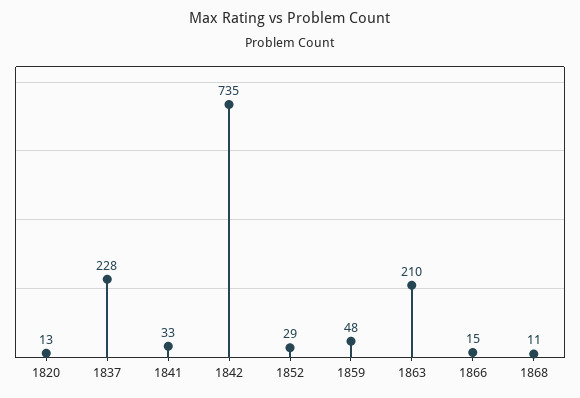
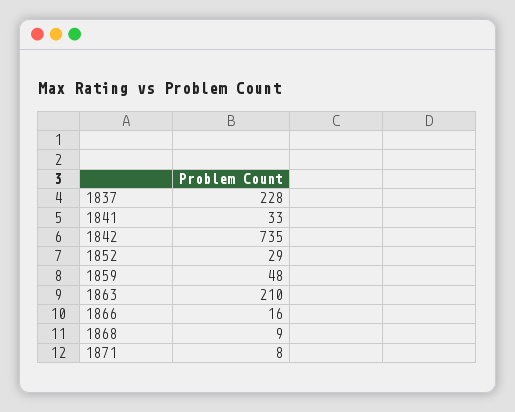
1820: 13 -> none
1866: 15 -> 16
1868: 11 -> 9
1871: none -> 8

